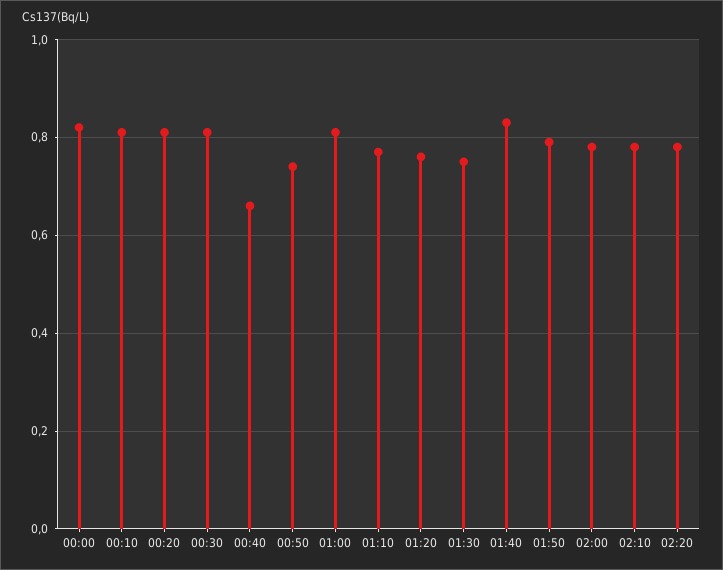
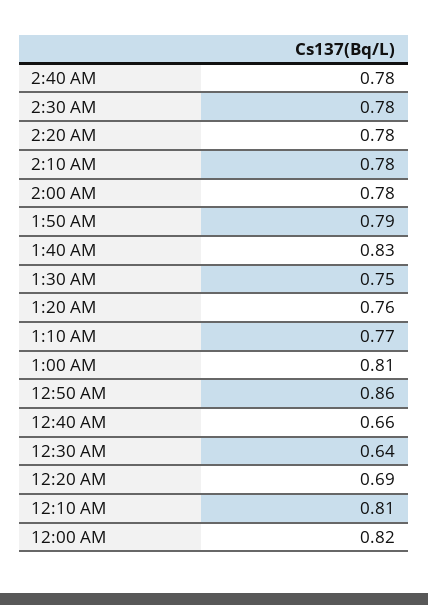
00:20: 0.8 -> 0.69
00:30: 0.8 -> 0.64
00:50: 0.75 -> 0.86
2:40 AM: none -> 0.78
2:30 AM: none -> 0.78

